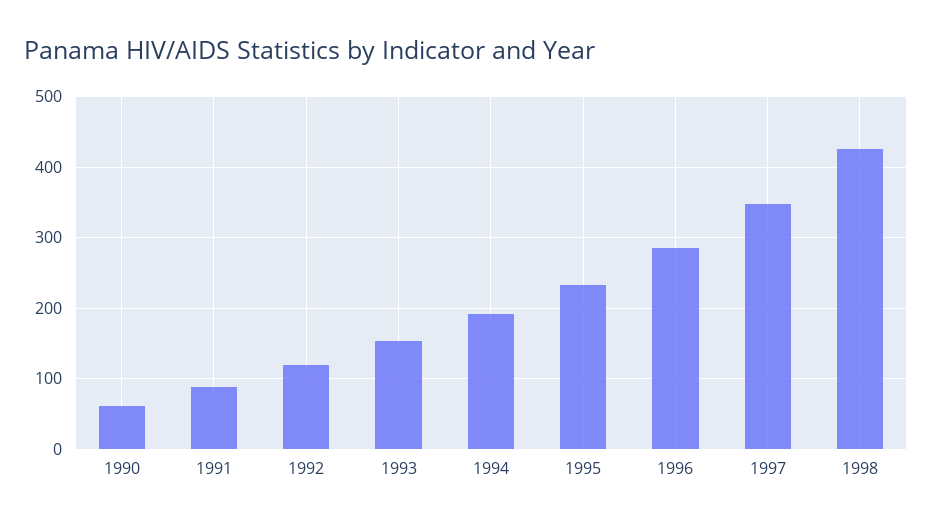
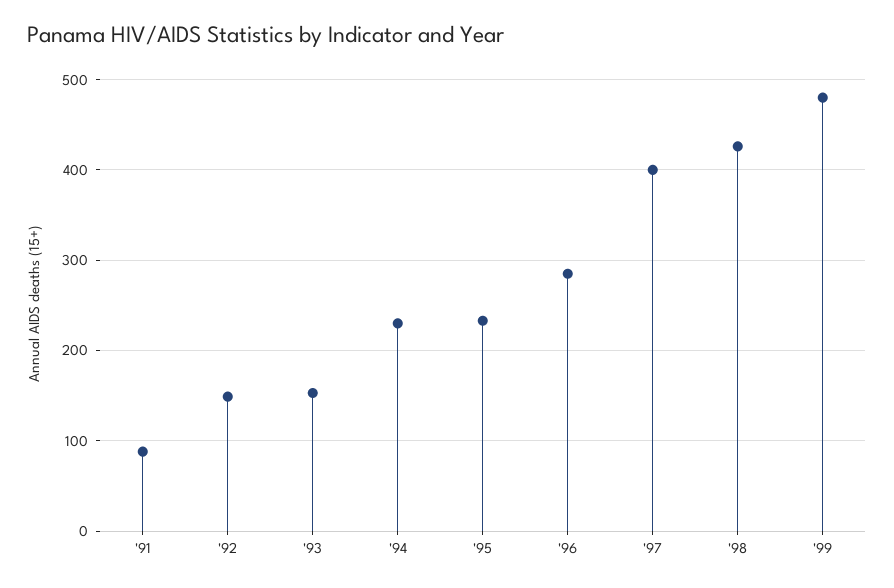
1990: 60 -> none
1992: 120 -> 150
1994: 190 -> 230
1997: 350 -> 400
'99: none -> 480

